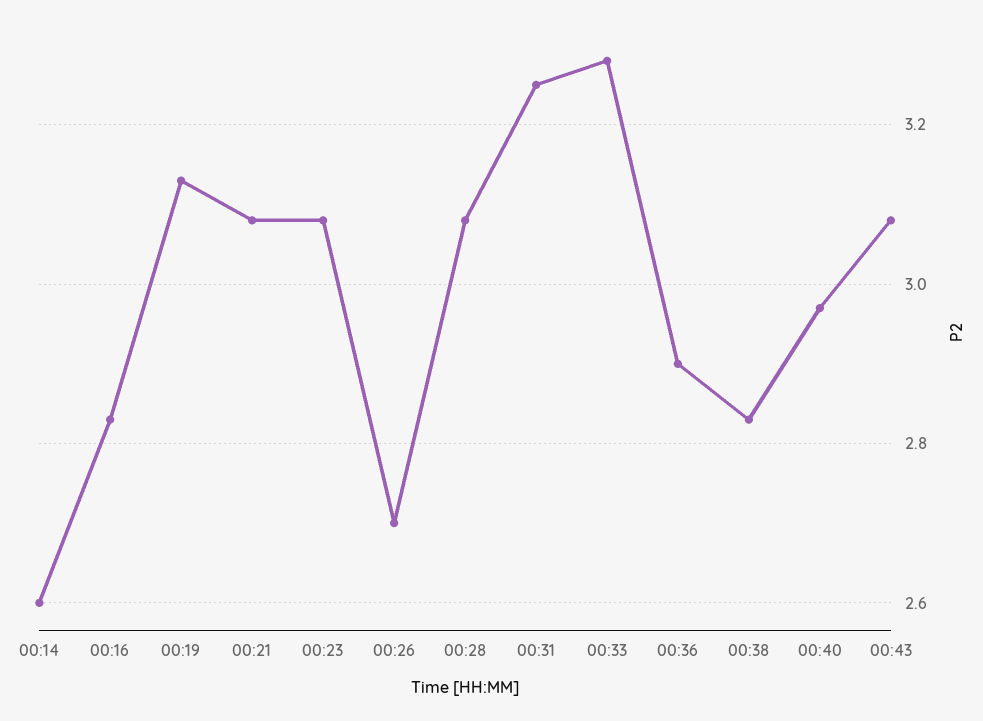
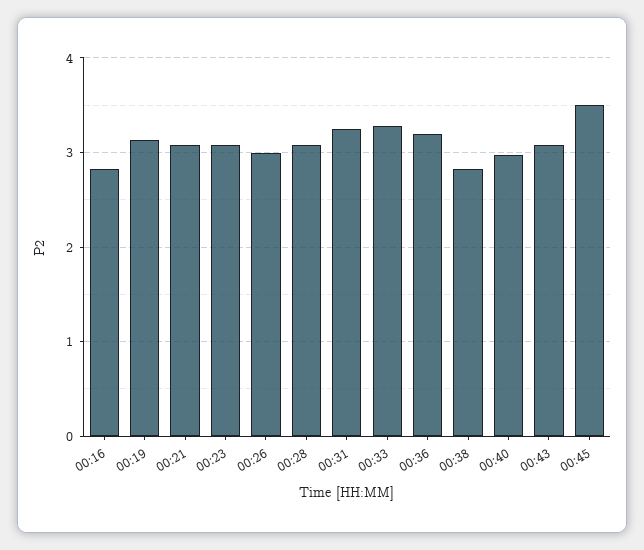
00:14: 2.6 -> none
00:26: 2.7 -> 3
00:36: 2.9 -> 3.2
00:45: none -> 3.5

